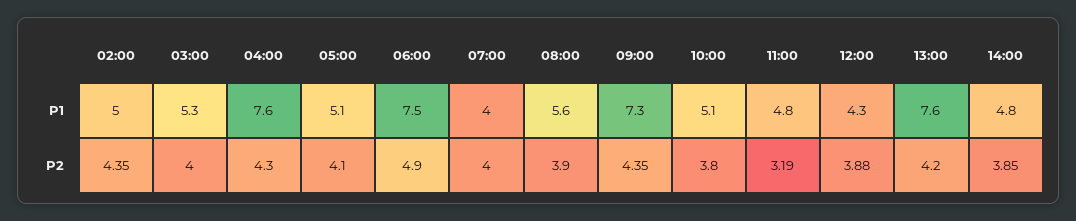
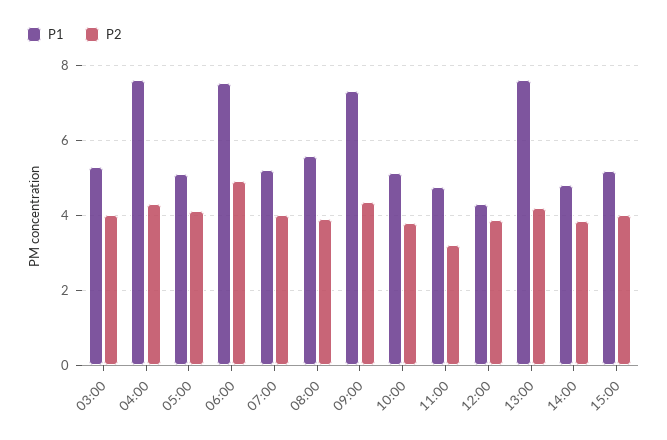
P1, 02:00: 5 -> none
P1, 07:00: 4 -> 5.2
P2, 02:00: 4.35 -> none
P1, 15:00: none -> 5.2
P2, 15:00: none -> 4

